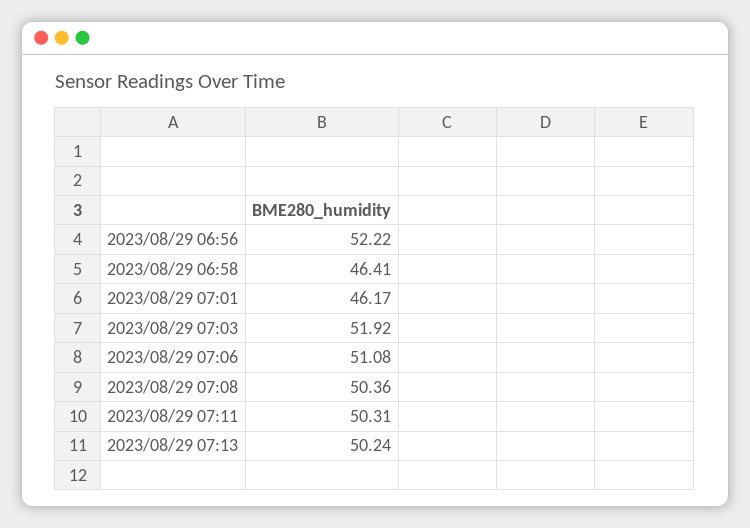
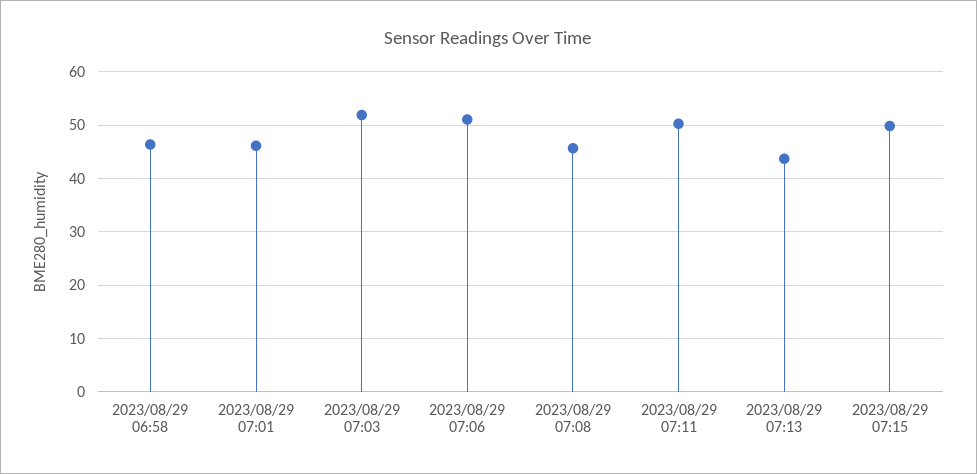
2023/08/29 06:56: 52.22 -> none
2023/08/29 07:08: 50.36 -> 46
2023/08/29 07:13: 50.24 -> 44
2023/08/29 07:15: none -> 50

